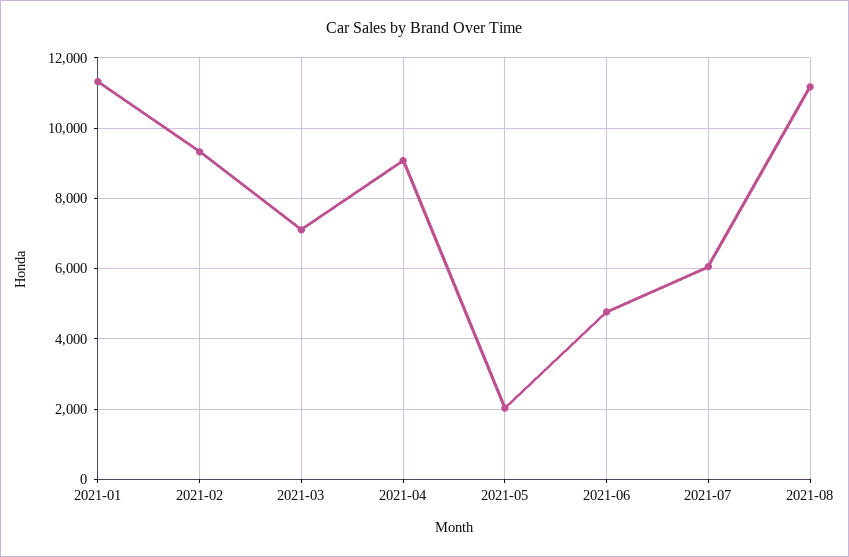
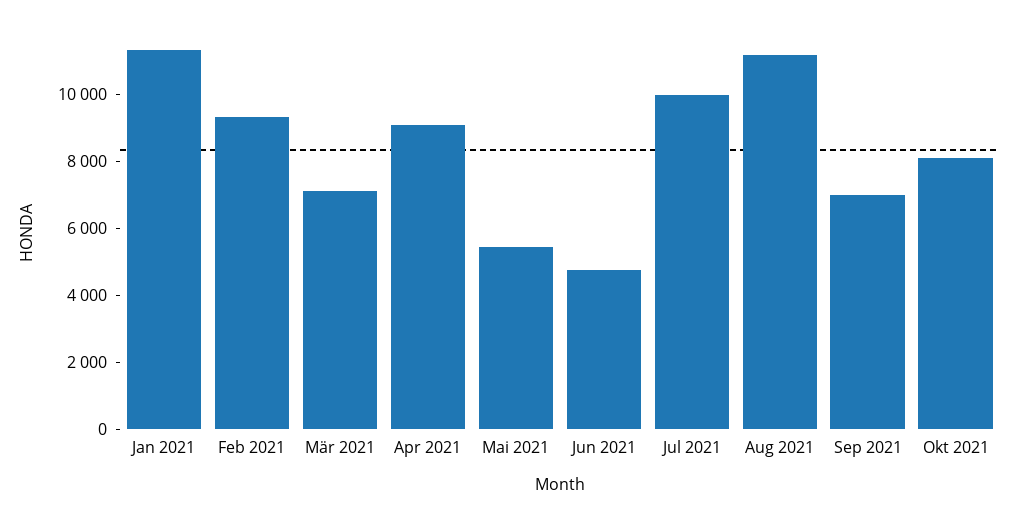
2021-05: 2000 -> 5500
2021-07: 6000 -> 10000
Sep 2021: none -> 7000
Okt 2021: none -> 8000

